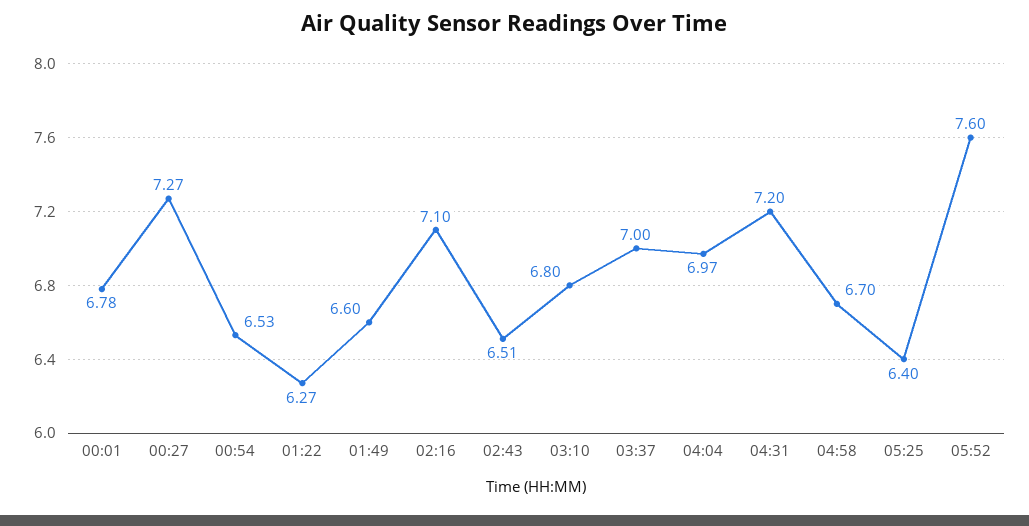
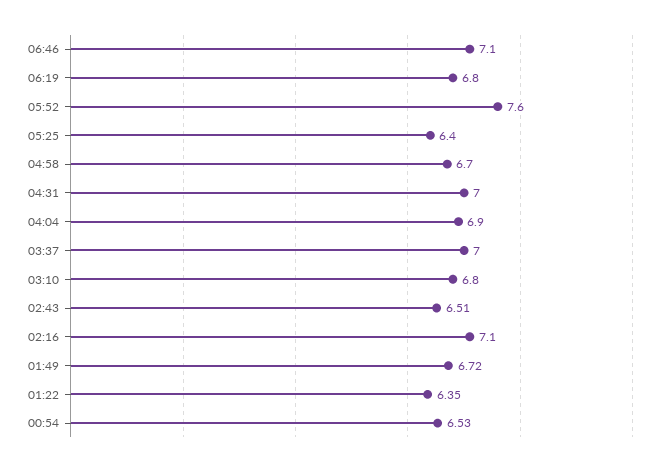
00:01: 6.78 -> none
00:27: 7.27 -> none
01:22: 6.27 -> 6.35
01:49: 6.6 -> 6.72
04:04: 6.97 -> 6.9
04:31: 7.2 -> 7
06:46: none -> 7.1
06:19: none -> 6.8

